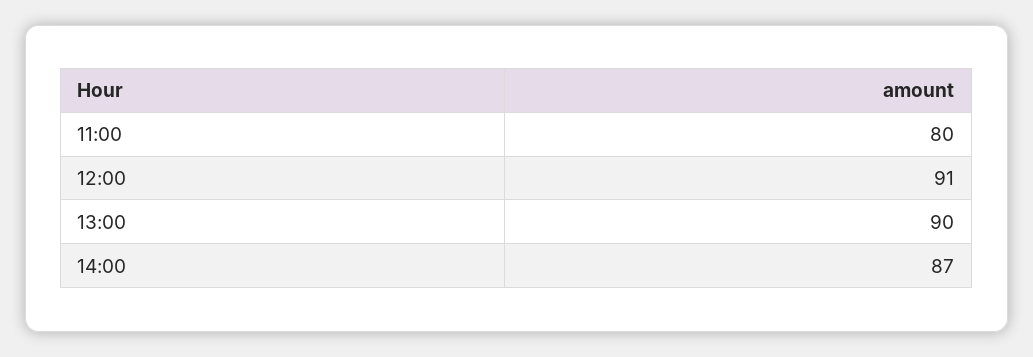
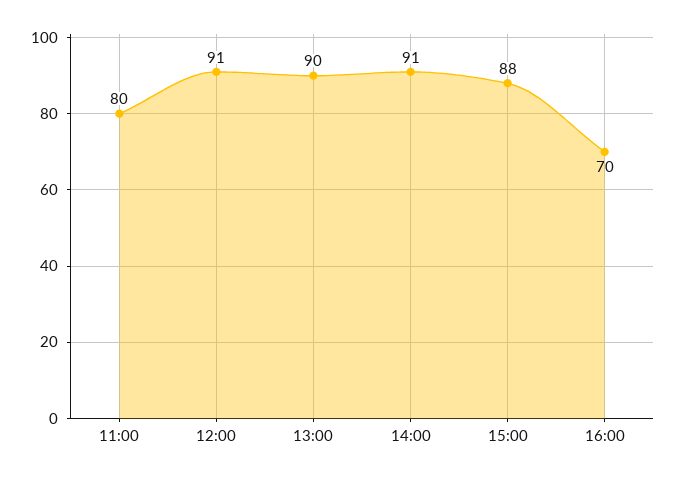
14:00: 87 -> 91
15:00: none -> 88
16:00: none -> 70

